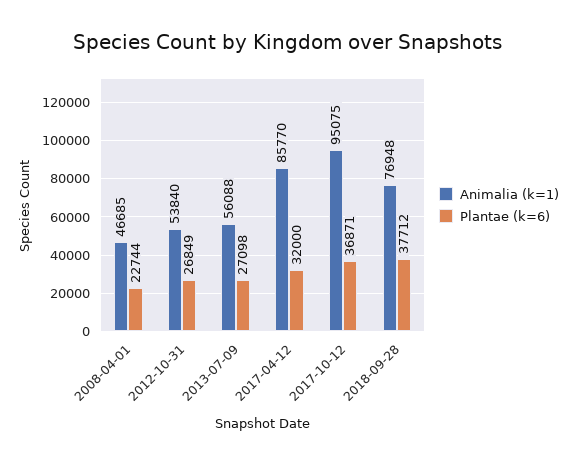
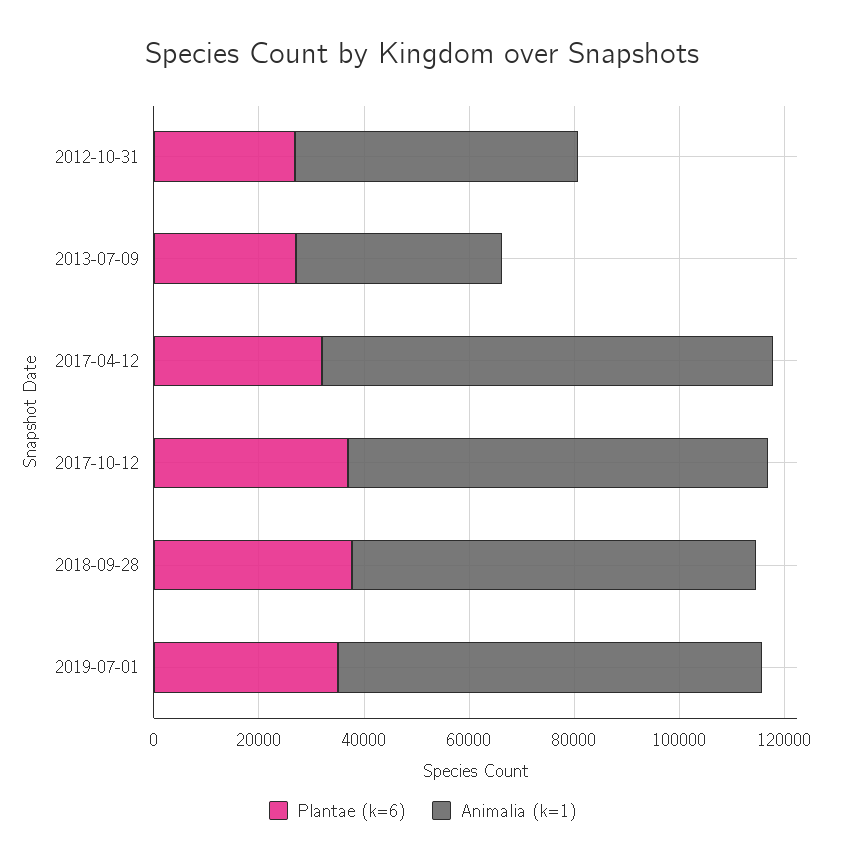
Animalia (k=1), 2008-04-01: 46685 -> none
Plantae (k=6), 2008-04-01: 22744 -> none
Animalia (k=1), 2013-07-09: 56088 -> 40000
Animalia (k=1), 2017-10-12: 95075 -> 80000
Plantae (k=6), 2019-07-01: none -> 35000
Animalia (k=1), 2019-07-01: none -> 80000

